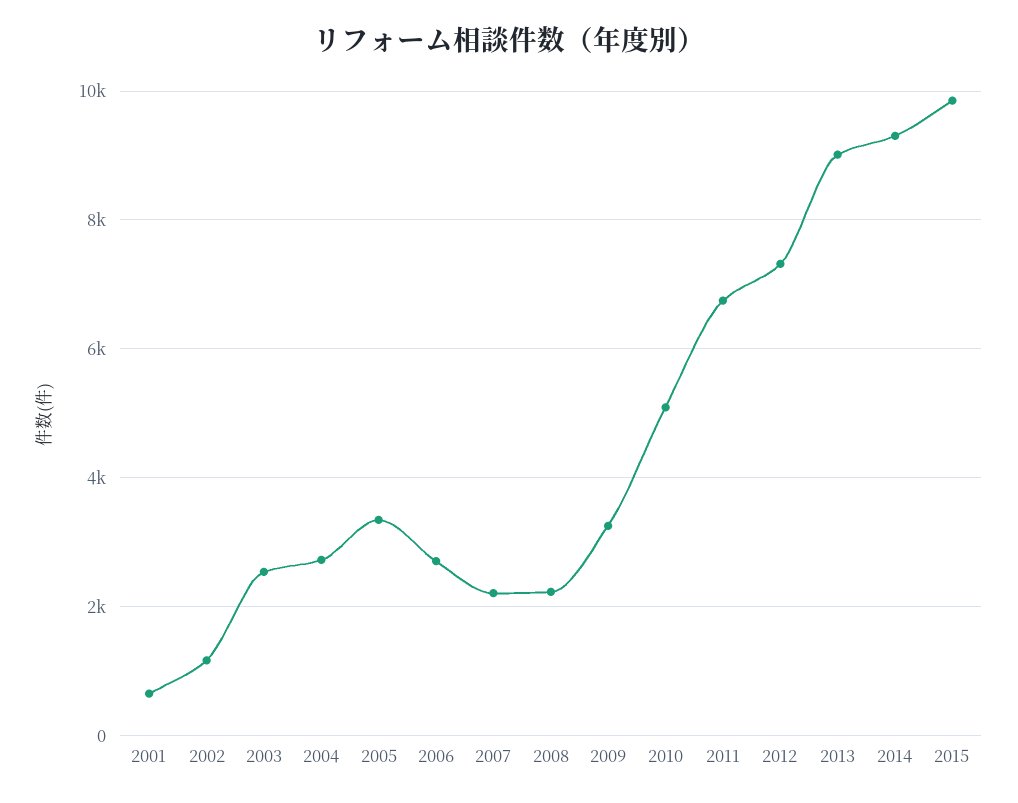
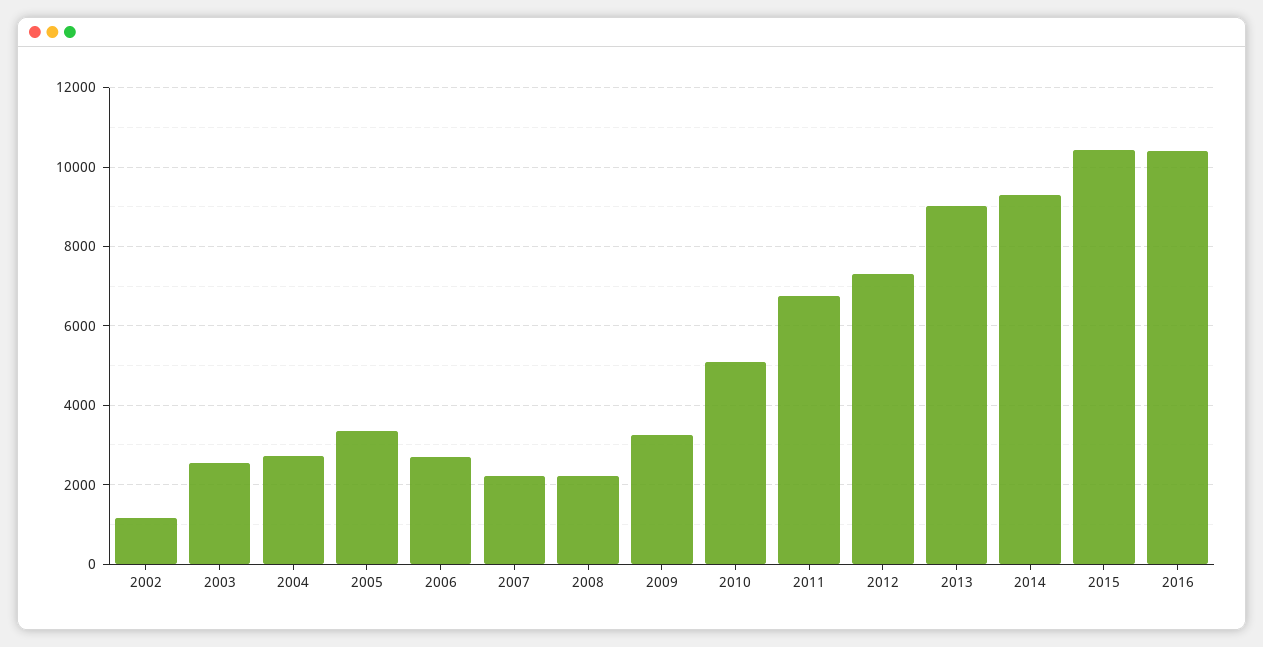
2001: 600 -> none
2015: 9800 -> 10400
2016: none -> 10400

